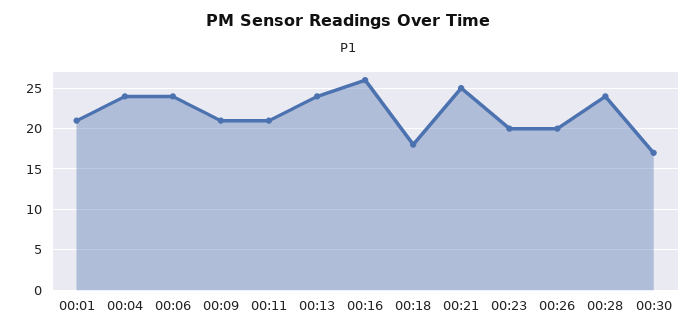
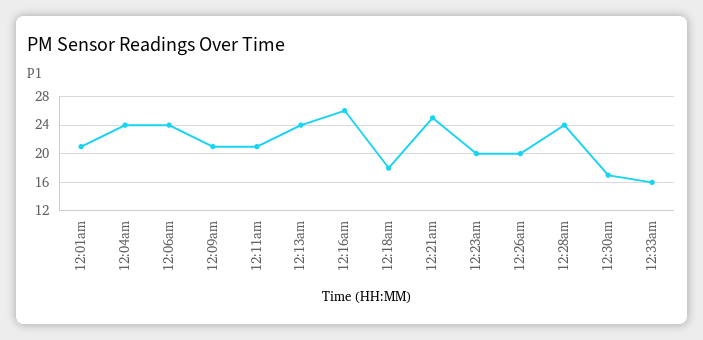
12:33am: none -> 16

